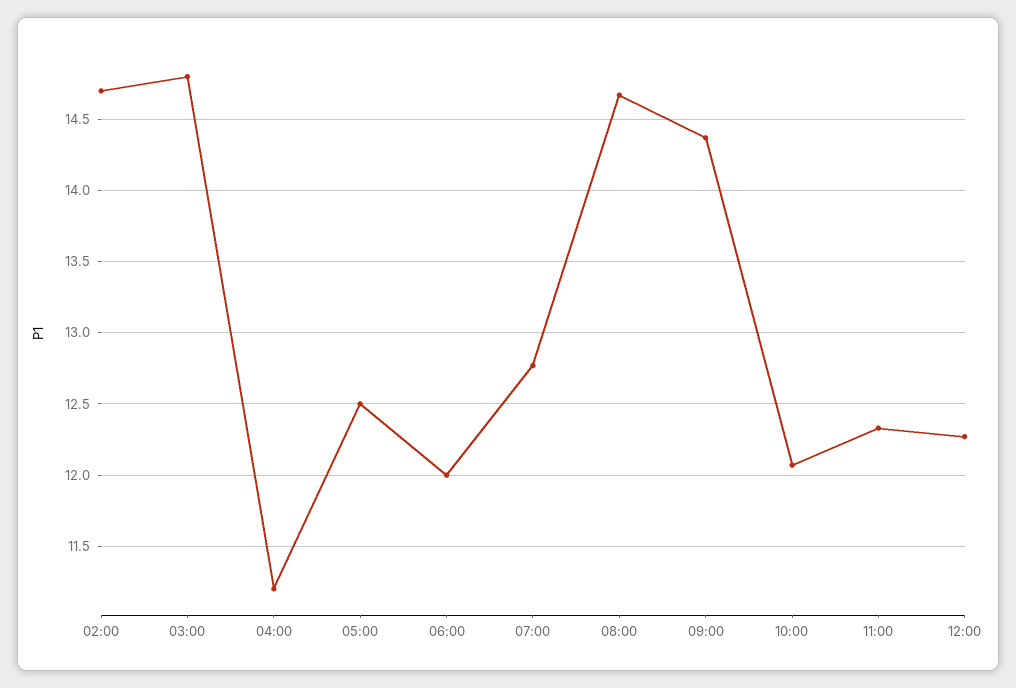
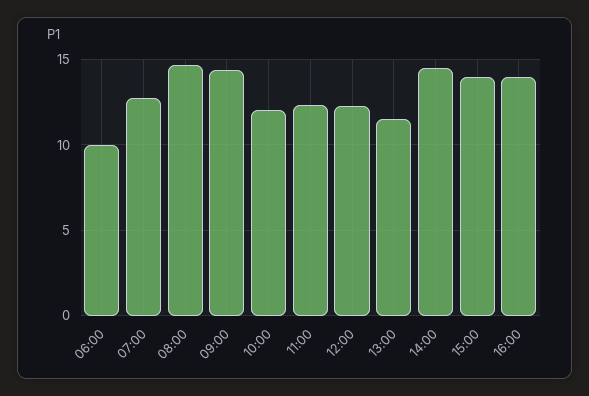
02:00: 14.7 -> none
03:00: 14.8 -> none
04:00: 11.2 -> none
05:00: 12.5 -> none
06:00: 12 -> 10
13:00: none -> 11.5
14:00: none -> 14.5
15:00: none -> 14
16:00: none -> 14

